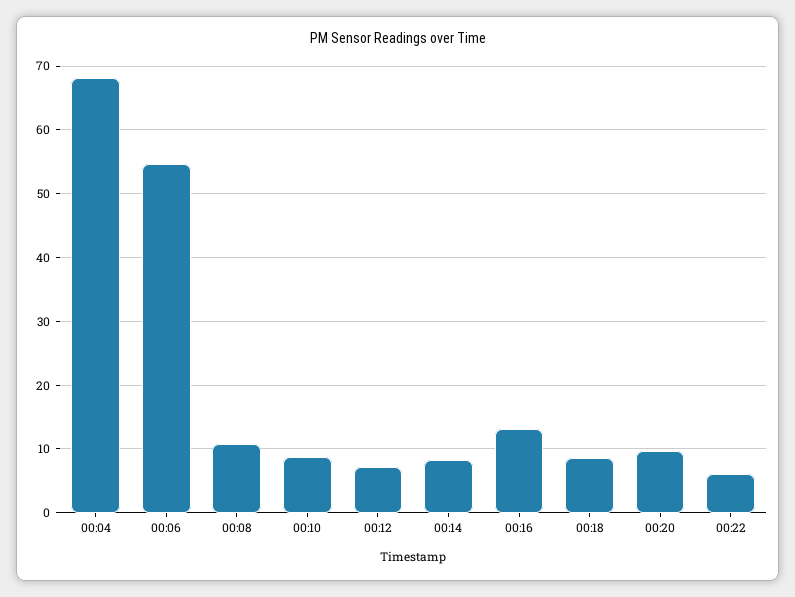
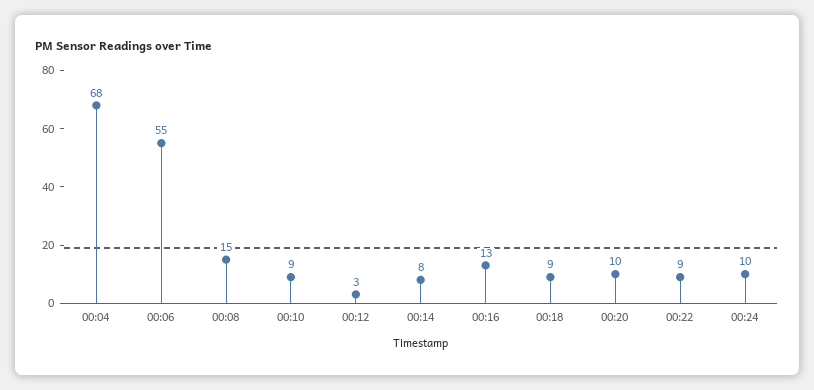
00:08: 11 -> 15
00:12: 7 -> 3
00:22: 6 -> 9
00:24: none -> 10

